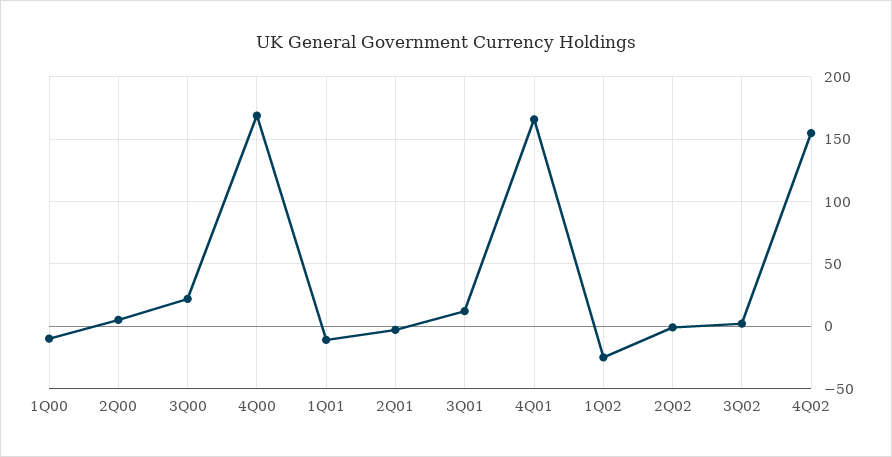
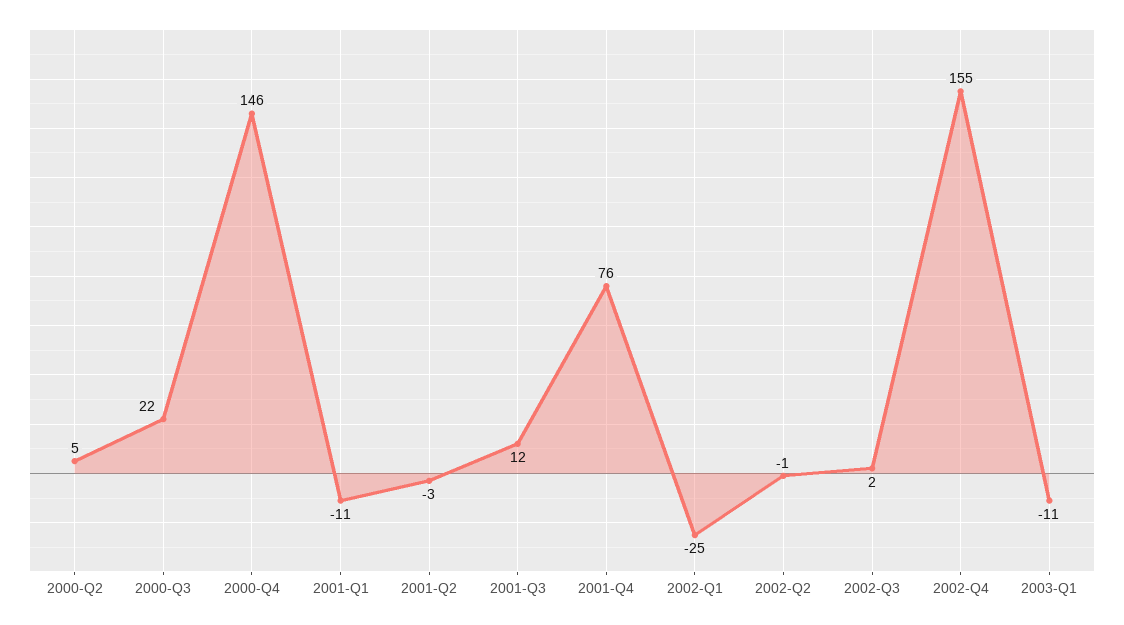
1Q00: -10 -> none
4Q00: 170 -> 146
4Q01: 165 -> 76
2003-Q1: none -> -11

